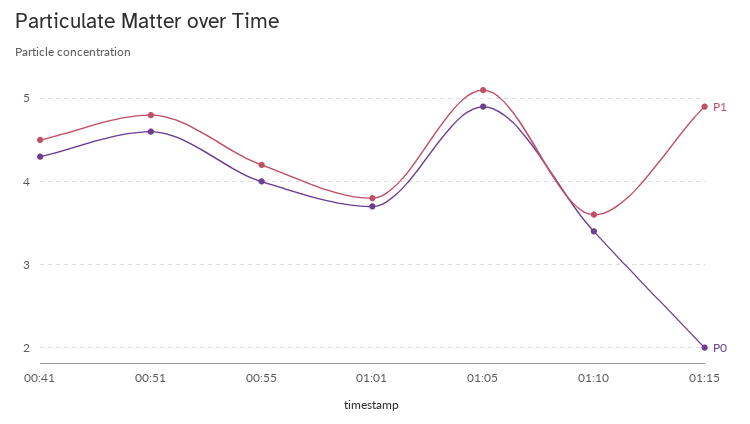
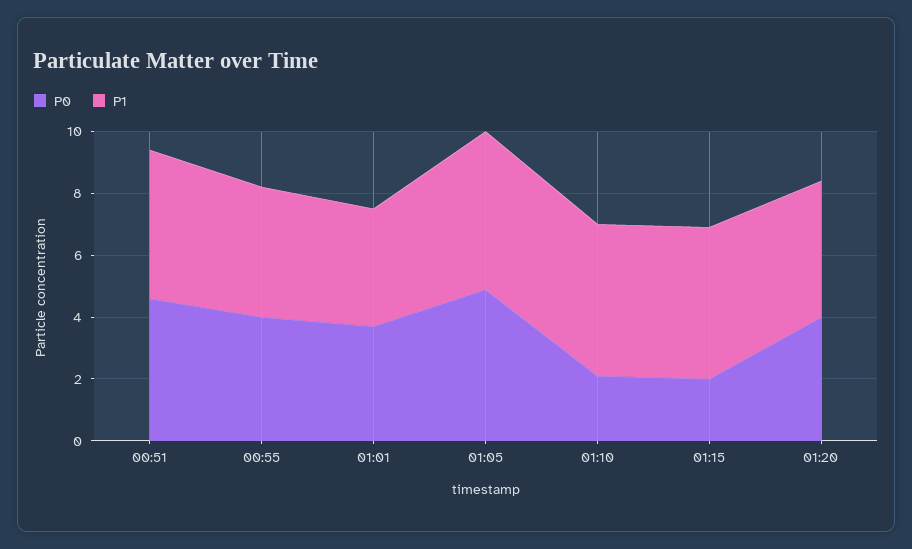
P1, 00:41: 4.5 -> none
P0, 00:41: 4.3 -> none
P1, 01:10: 3.6 -> 5
P0, 01:10: 3.4 -> 2
P0, 01:20: none -> 4
P1, 01:20: none -> 4.5

